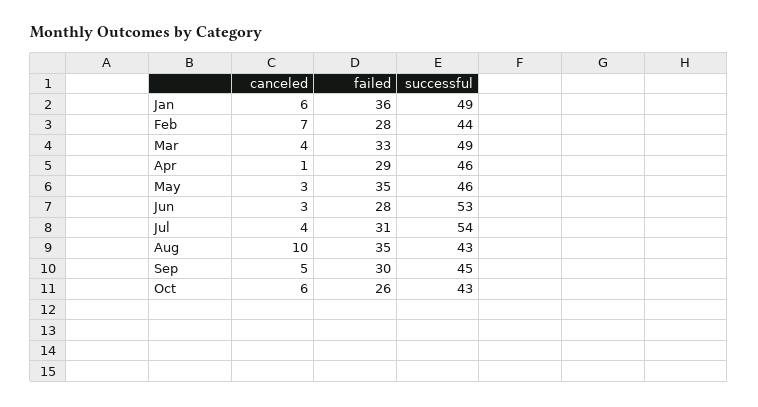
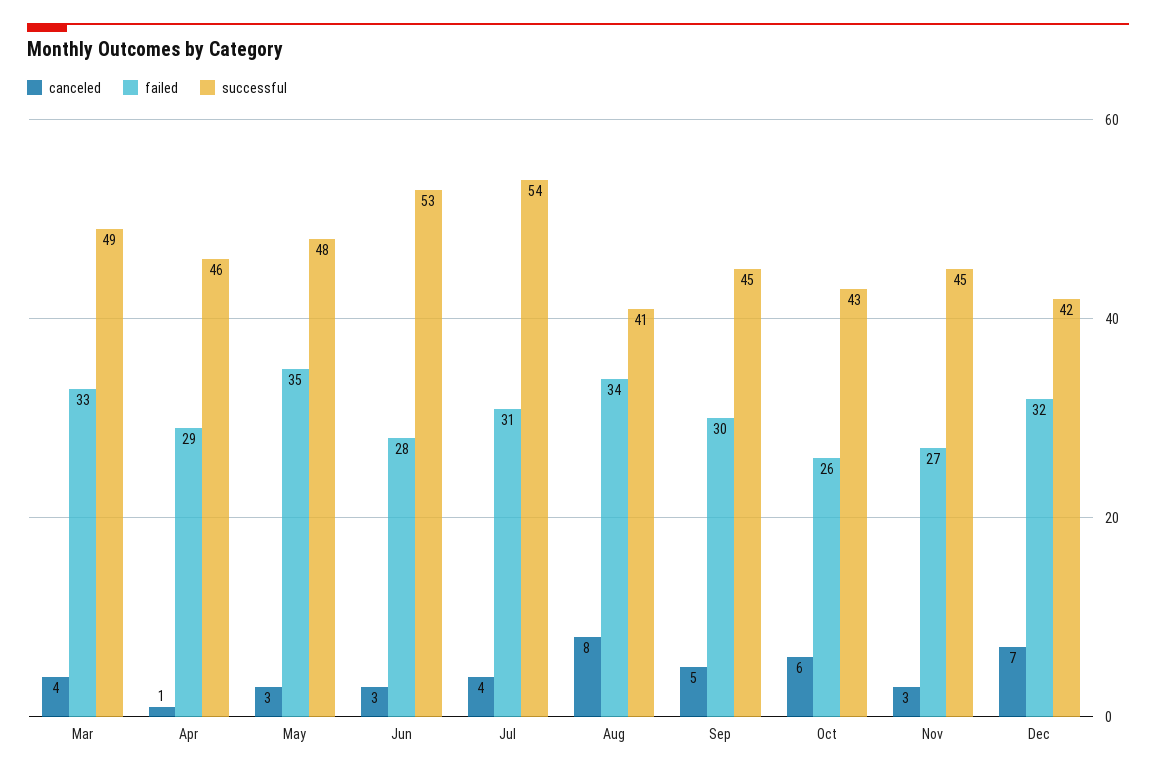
canceled, Jan: 6 -> none
failed, Jan: 36 -> none
successful, Jan: 49 -> none
canceled, Feb: 7 -> none
failed, Feb: 28 -> none
successful, Feb: 44 -> none
successful, May: 46 -> 48
canceled, Aug: 10 -> 8
failed, Aug: 35 -> 34
successful, Aug: 43 -> 41
canceled, Nov: none -> 3
failed, Nov: none -> 27
successful, Nov: none -> 45
canceled, Dec: none -> 7
failed, Dec: none -> 32
successful, Dec: none -> 42

